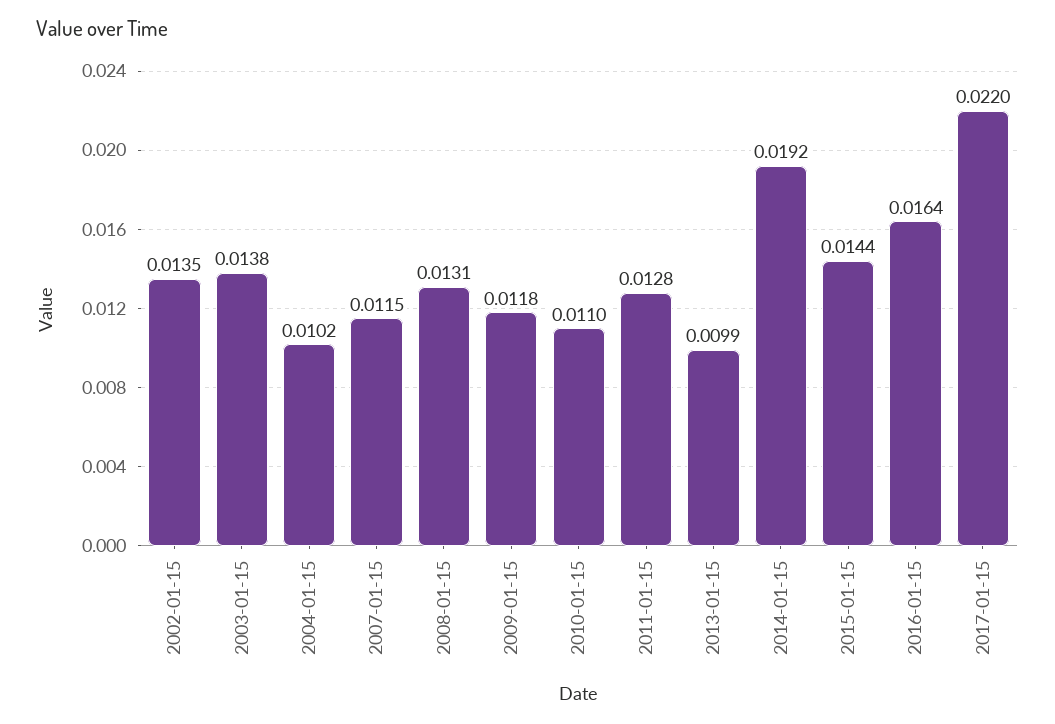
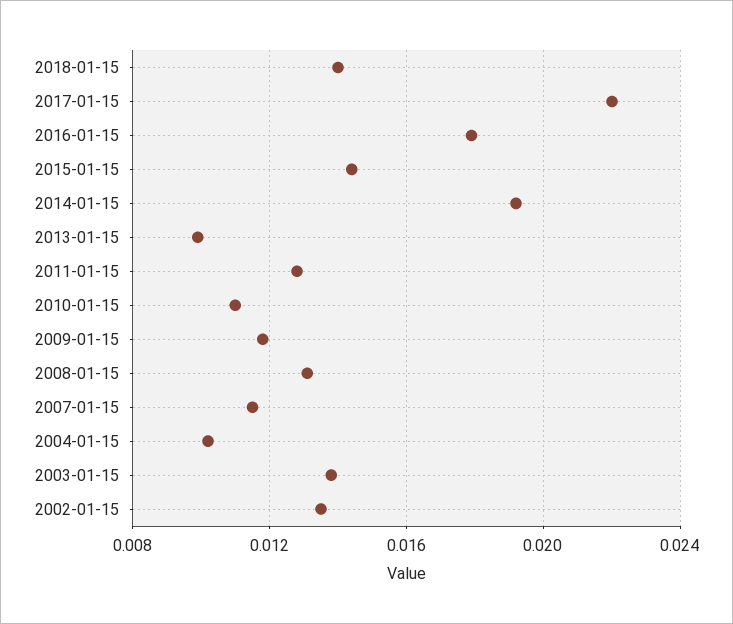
2016-01-15: 0.0164 -> 0.018
2018-01-15: none -> 0.014

